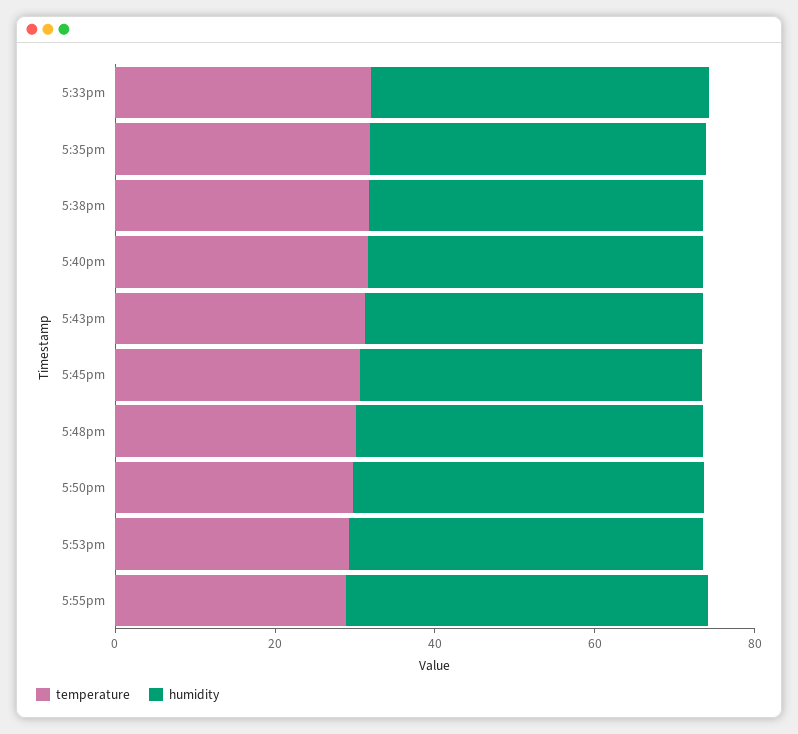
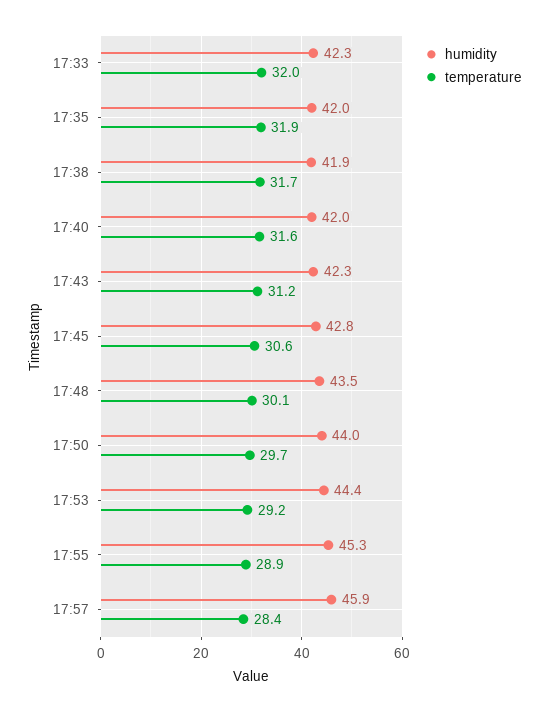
humidity, 17:57: none -> 45.9
temperature, 17:57: none -> 28.4

